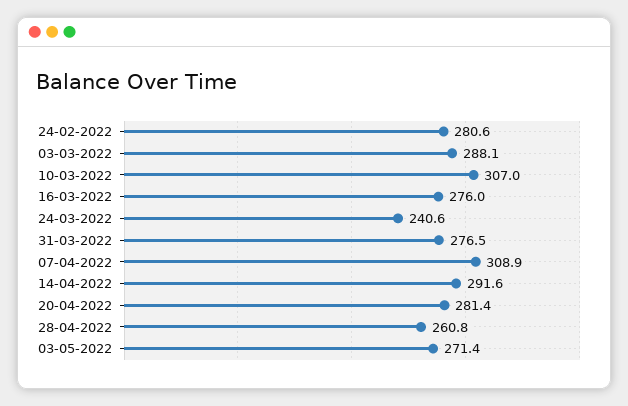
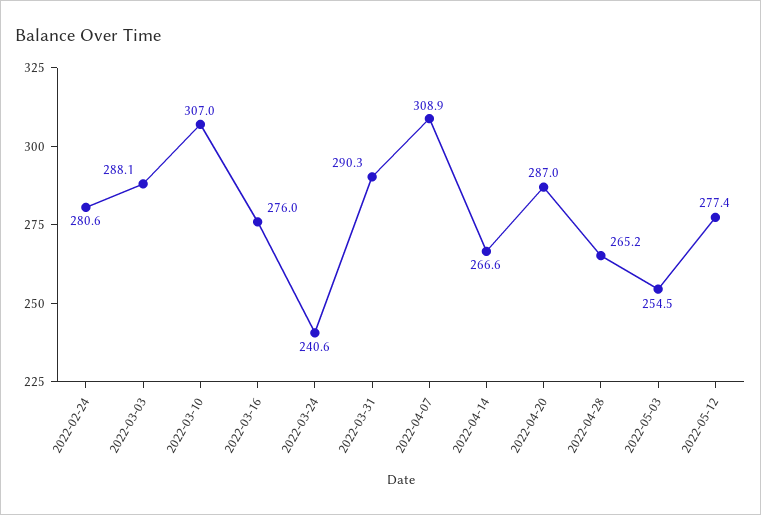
31-03-2022: 276.5 -> 290.3
14-04-2022: 291.6 -> 266.6
20-04-2022: 281.4 -> 287
28-04-2022: 260.8 -> 265.2
03-05-2022: 271.4 -> 254.5
2022-05-12: none -> 277.4

